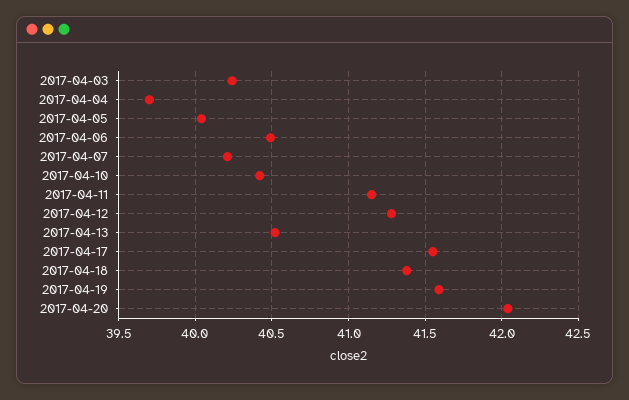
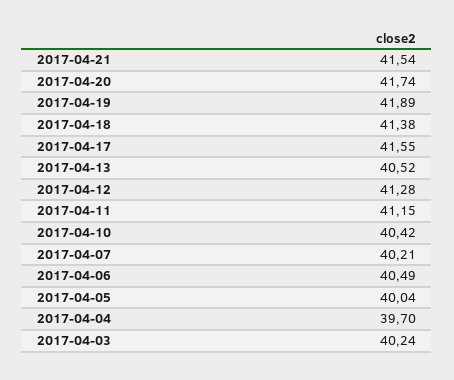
2017-04-19: 41.6 -> 41.89
2017-04-20: 42.05 -> 41.74
2017-04-21: none -> 41.54

